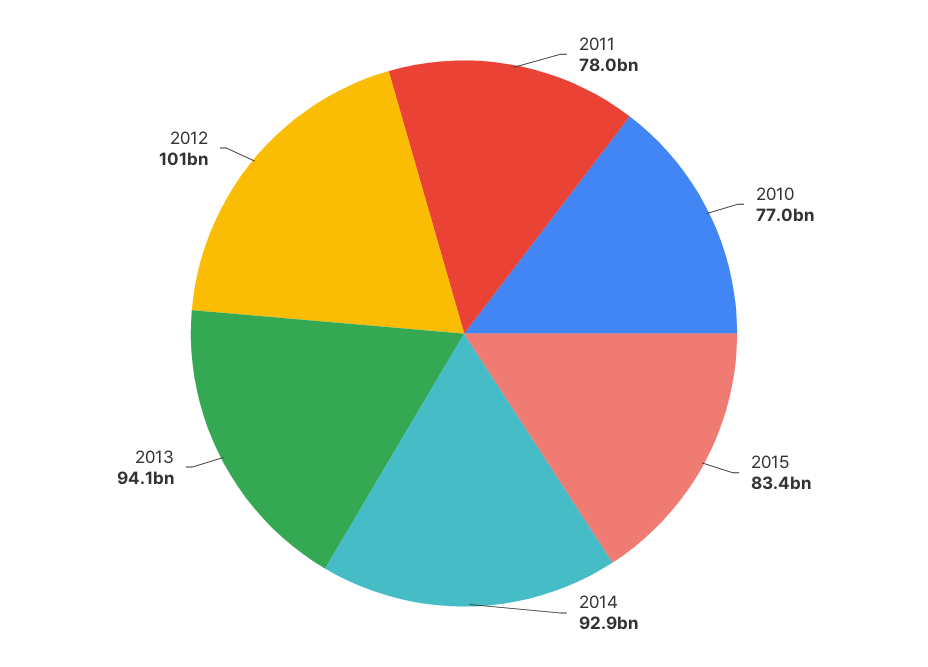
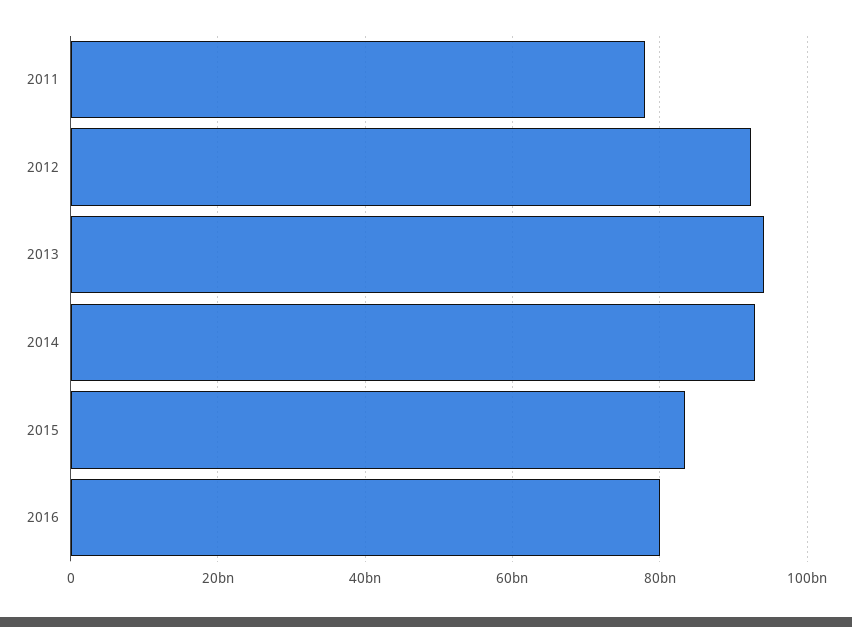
2010: 77000000000 -> none
2012: 101000000000 -> 92000000000
2016: none -> 80000000000

